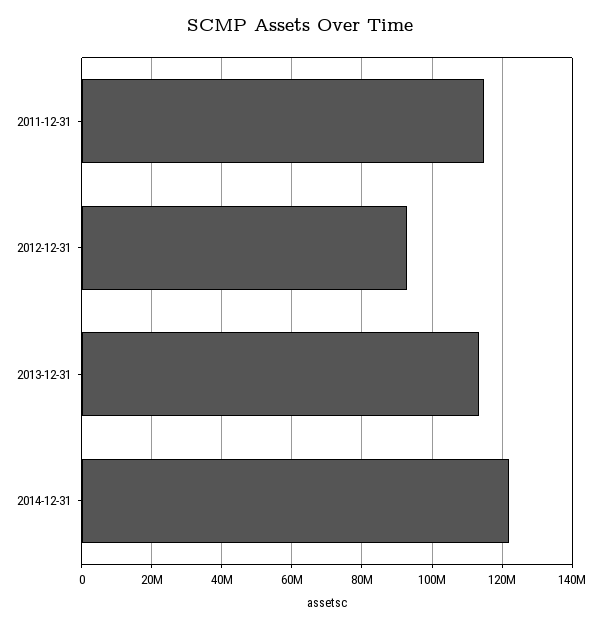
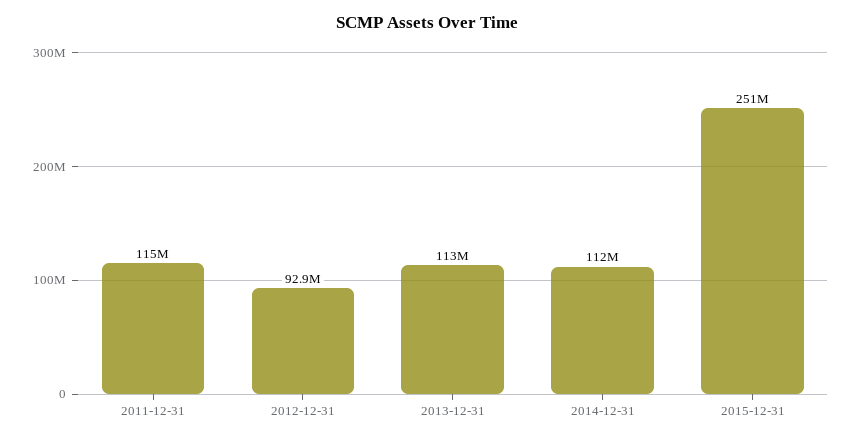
2014-12-31: 122000000 -> 112000000
2015-12-31: none -> 251000000

